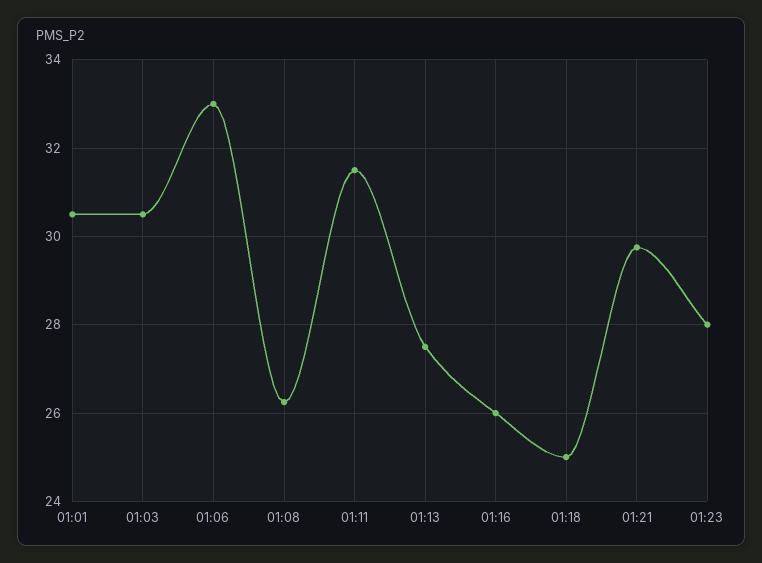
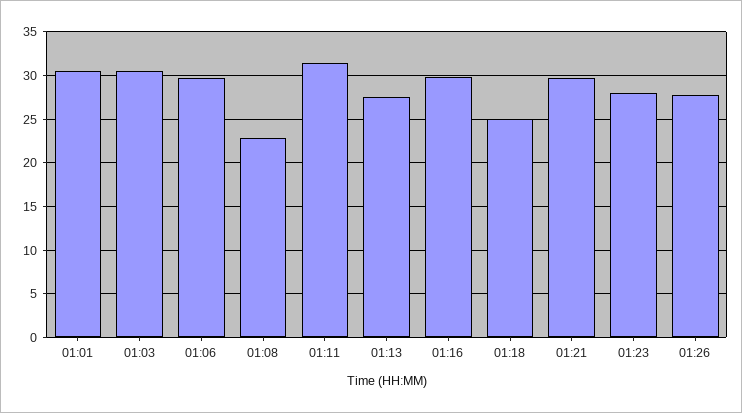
01:06: 33 -> 30
01:08: 26.2 -> 23
01:16: 26 -> 30
01:26: none -> 28

